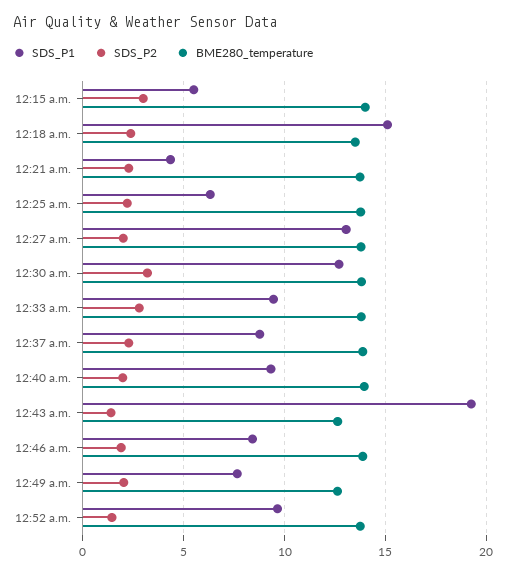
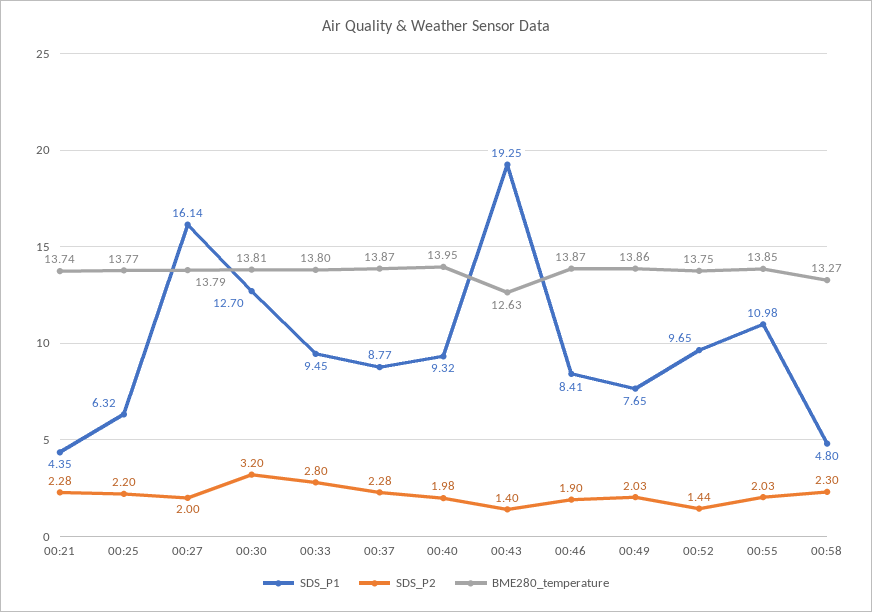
SDS_P1, 12:15 a.m.: 5.5 -> none
SDS_P2, 12:15 a.m.: 3 -> none
BME280_temperature, 12:15 a.m.: 14 -> none
SDS_P1, 12:18 a.m.: 15 -> none
SDS_P2, 12:18 a.m.: 2.5 -> none
BME280_temperature, 12:18 a.m.: 13.5 -> none
SDS_P1, 12:27 a.m.: 13 -> 16.14
BME280_temperature, 12:49 a.m.: 12.5 -> 13.86
SDS_P1, 00:55: none -> 10.98
SDS_P2, 00:55: none -> 2.03
BME280_temperature, 00:55: none -> 13.85
SDS_P1, 00:58: none -> 4.8
SDS_P2, 00:58: none -> 2.3
BME280_temperature, 00:58: none -> 13.27

